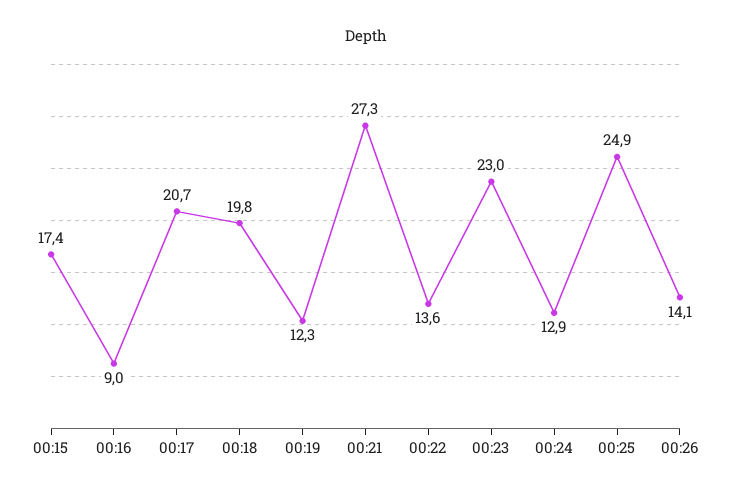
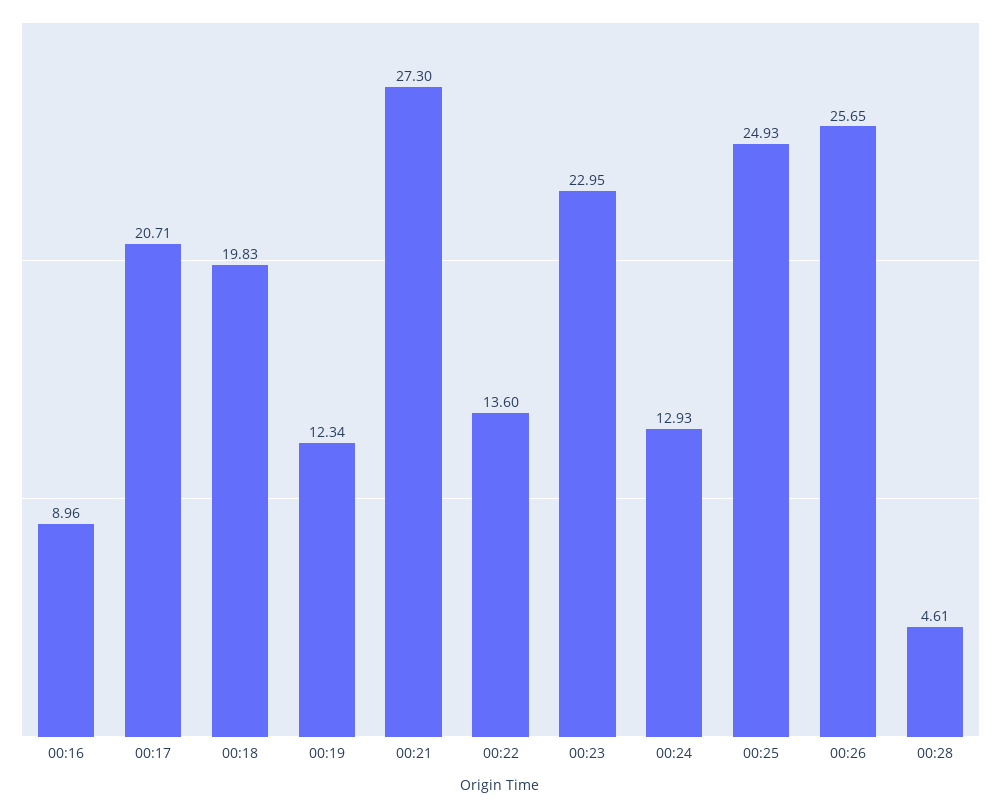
00:15: 17.4 -> none
00:26: 14.1 -> 25.65
00:28: none -> 4.61

